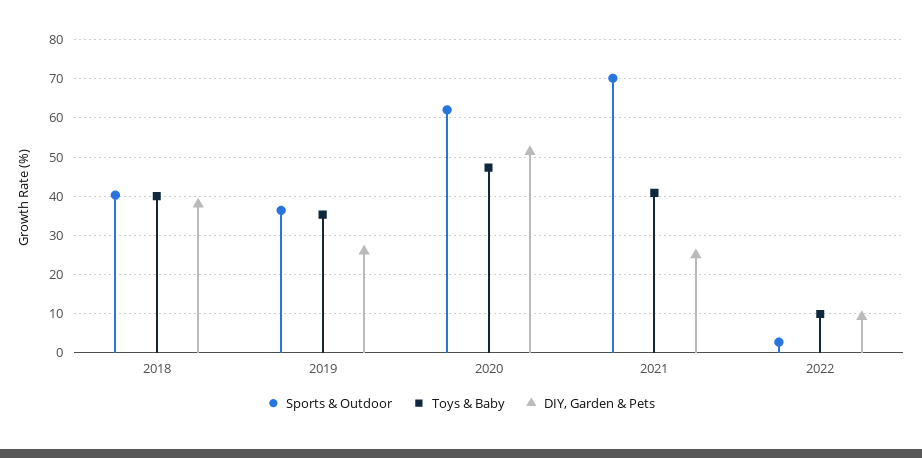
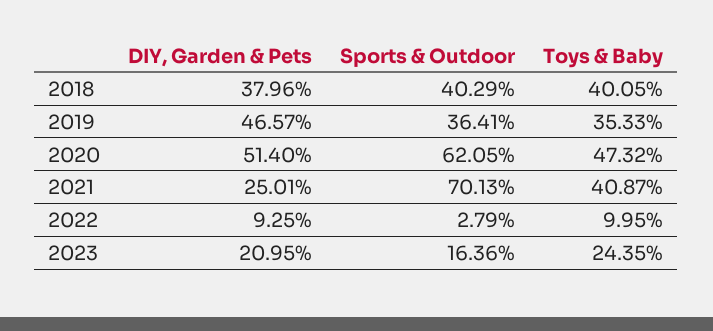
DIY, Garden & Pets, 2019: 26 -> 46.57
DIY, Garden & Pets, 2023: none -> 20.95
Sports & Outdoor, 2023: none -> 16.36
Toys & Baby, 2023: none -> 24.35

